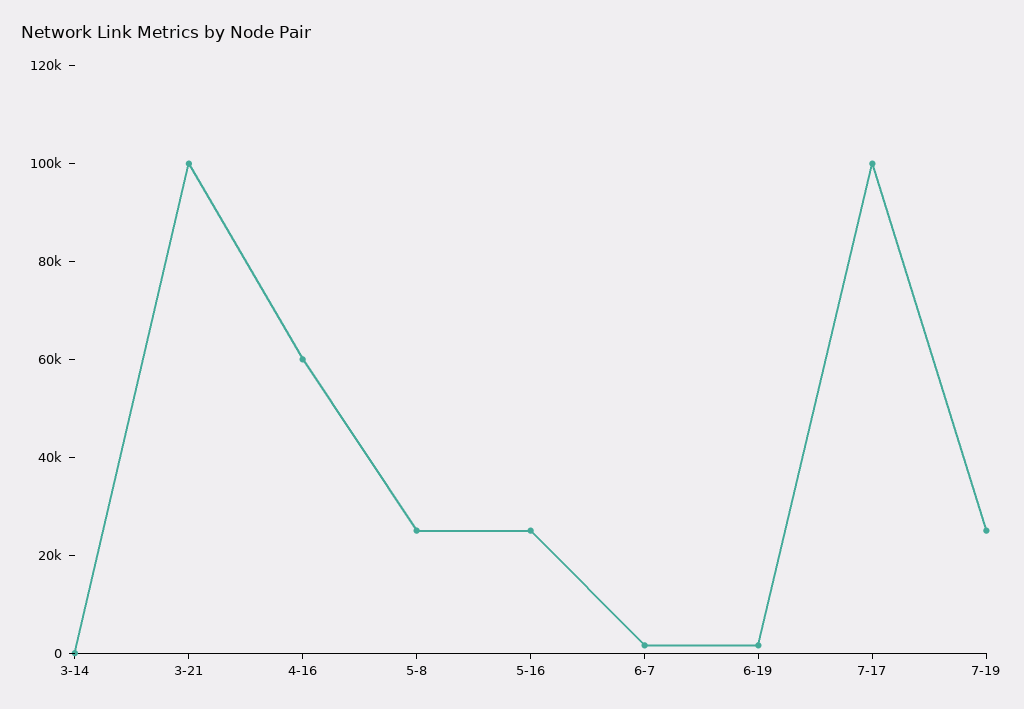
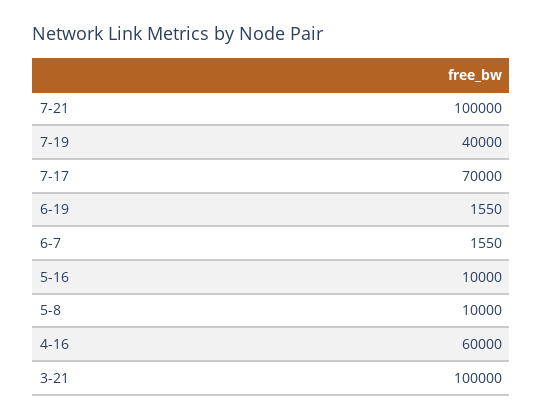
3-14: 0 -> none
5-8: 25000 -> 10000
5-16: 25000 -> 10000
7-17: 100000 -> 70000
7-19: 25000 -> 40000
7-21: none -> 100000

